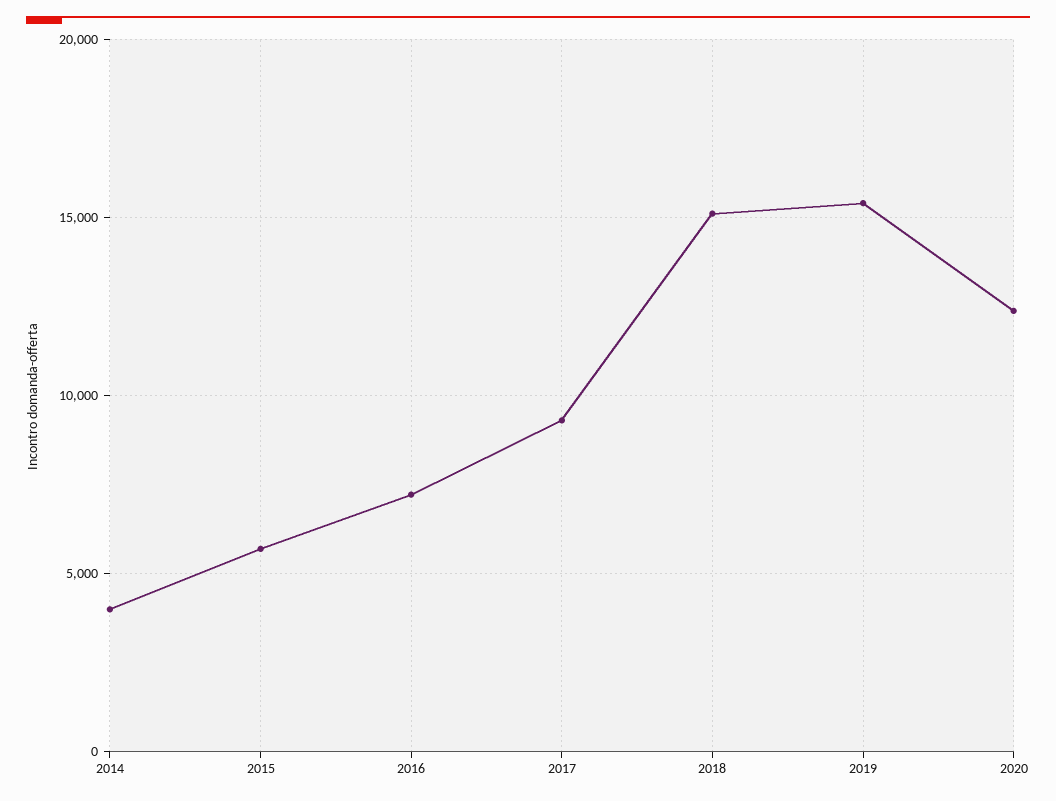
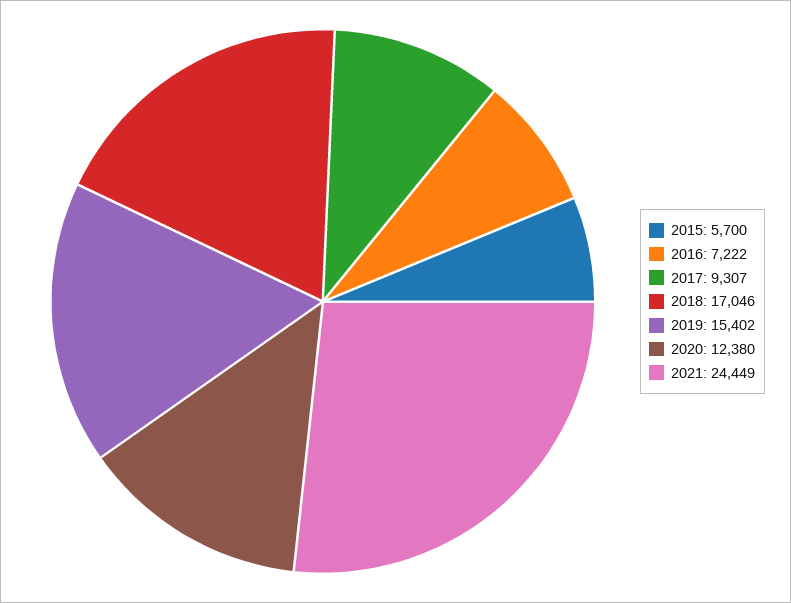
2014: 4000 -> none
2018: 15000 -> 17046
2021: none -> 24449

